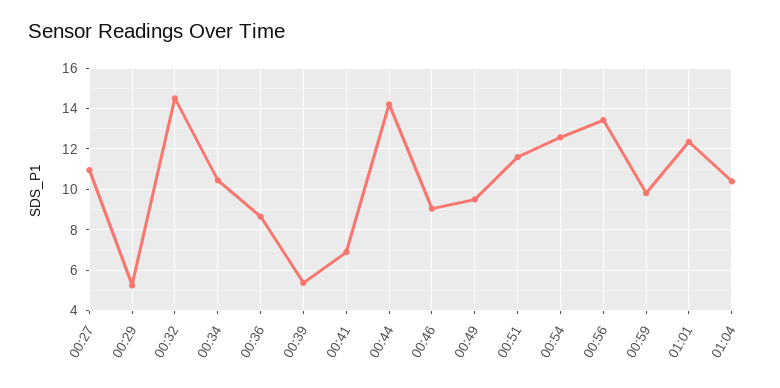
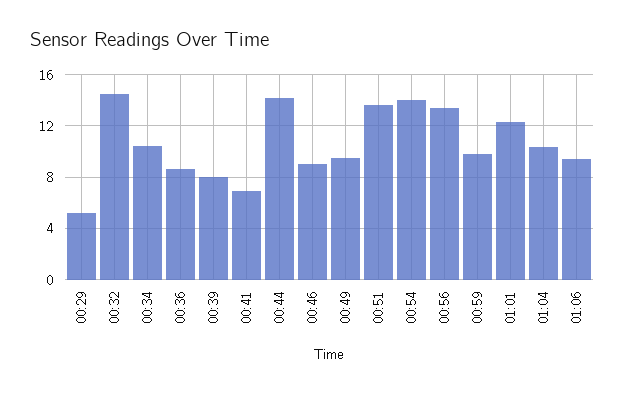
00:27: 11 -> none
00:39: 5.5 -> 8
00:51: 11.5 -> 13.5
00:54: 12.5 -> 14
01:06: none -> 9.5

